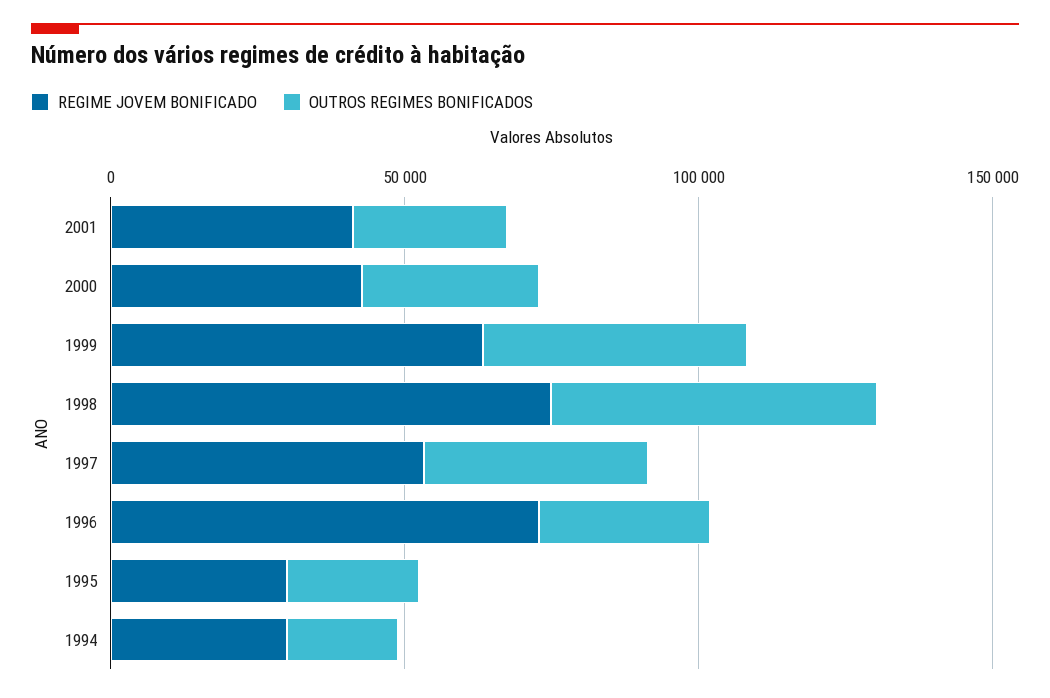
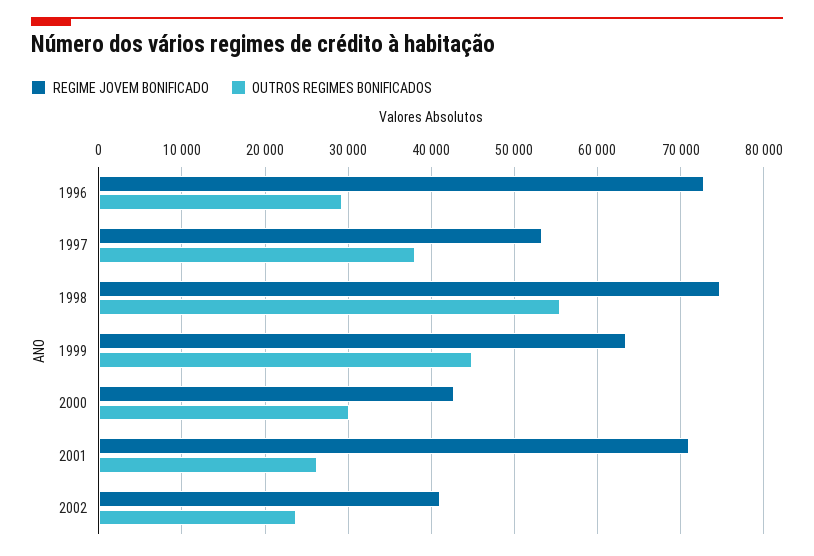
REGIME JOVEM BONIFICADO, 2001: 40000 -> 71000
REGIME JOVEM BONIFICADO, 1995: 30000 -> none
OUTROS REGIMES BONIFICADOS, 1995: 20000 -> none
REGIME JOVEM BONIFICADO, 1994: 30000 -> none
OUTROS REGIMES BONIFICADOS, 1994: 20000 -> none
REGIME JOVEM BONIFICADO, 2002: none -> 41000
OUTROS REGIMES BONIFICADOS, 2002: none -> 24000

